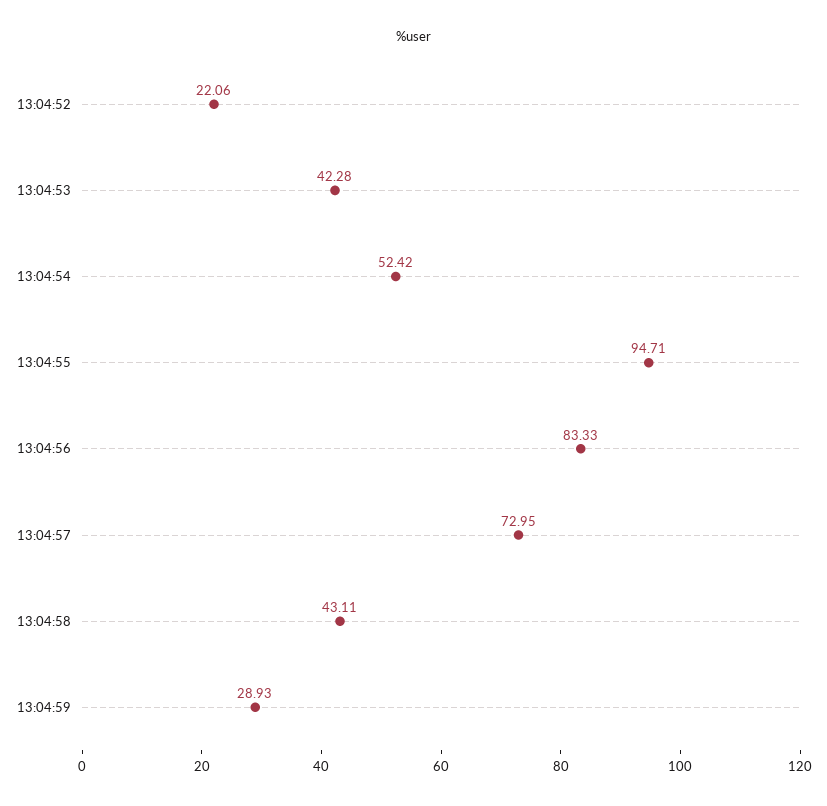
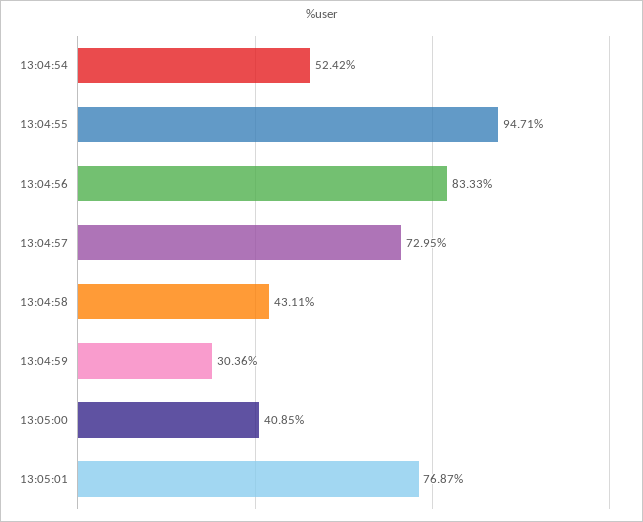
13:04:52: 22.06 -> none
13:04:53: 42.28 -> none
13:04:59: 28.93 -> 30.36
13:05:00: none -> 40.85
13:05:01: none -> 76.87

